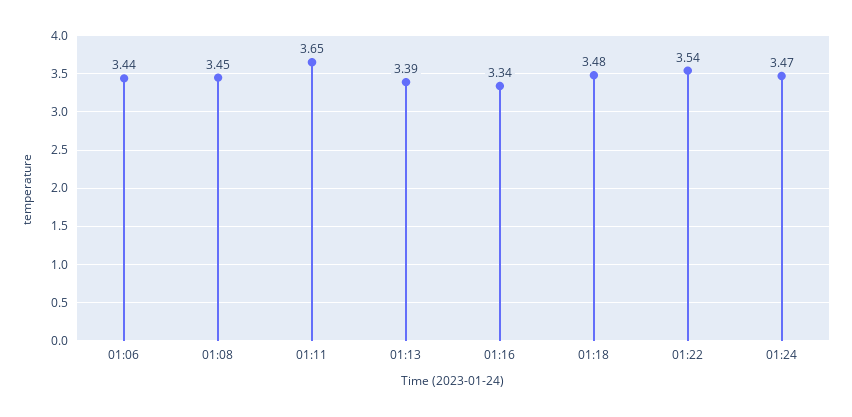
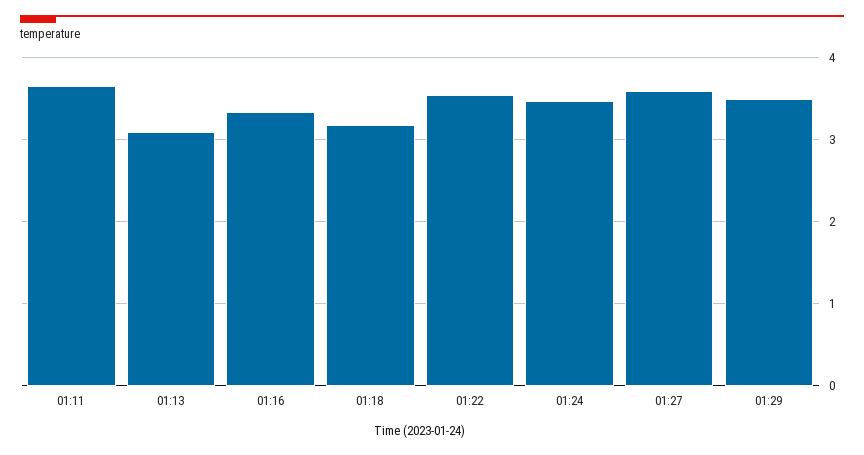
01:06: 3.44 -> none
01:08: 3.45 -> none
01:13: 3.39 -> 3.1
01:18: 3.48 -> 3.2
01:27: none -> 3.6
01:29: none -> 3.5

